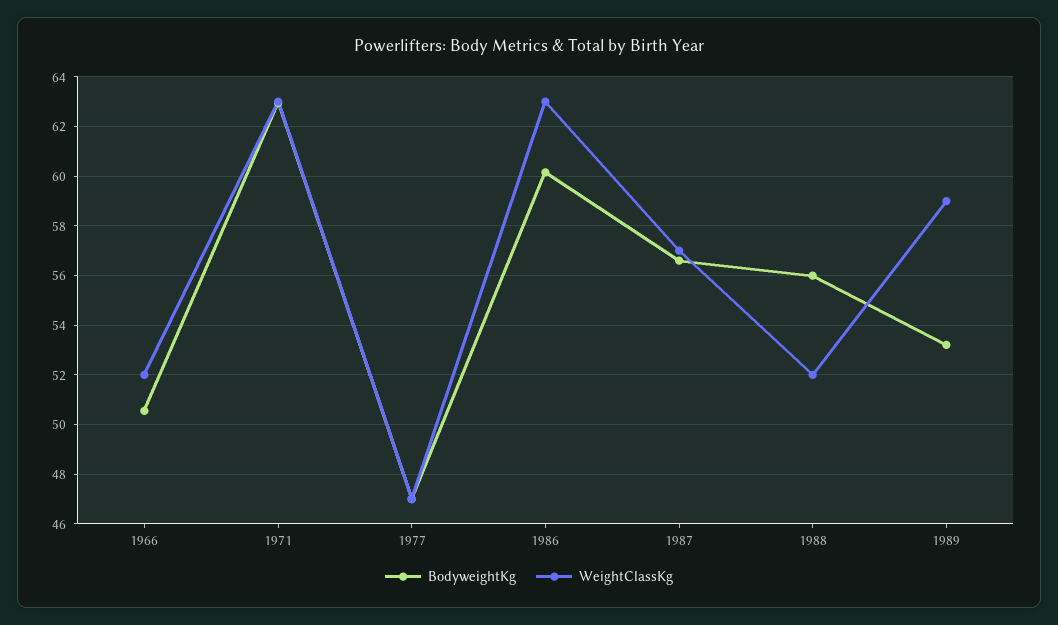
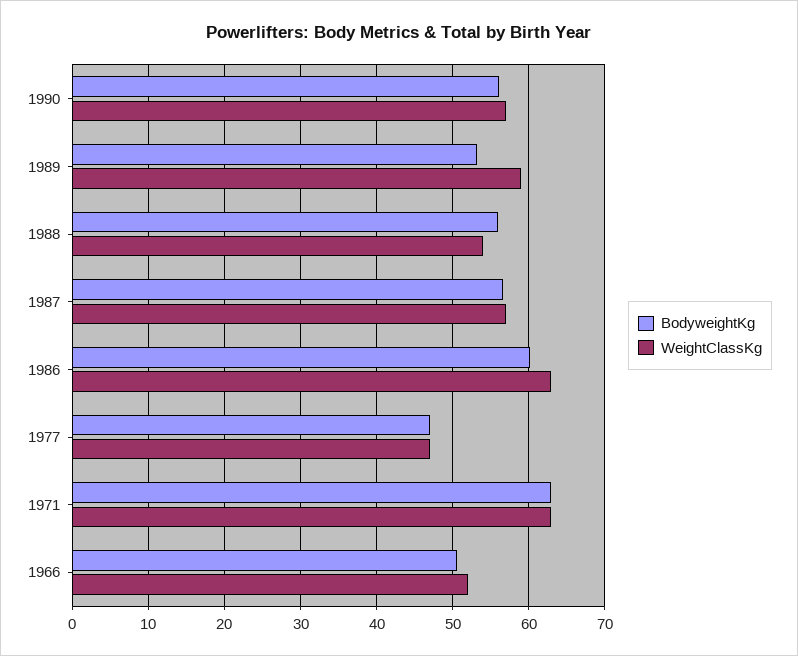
WeightClassKg, 1988: 52 -> 54
BodyweightKg, 1990: none -> 56
WeightClassKg, 1990: none -> 57

